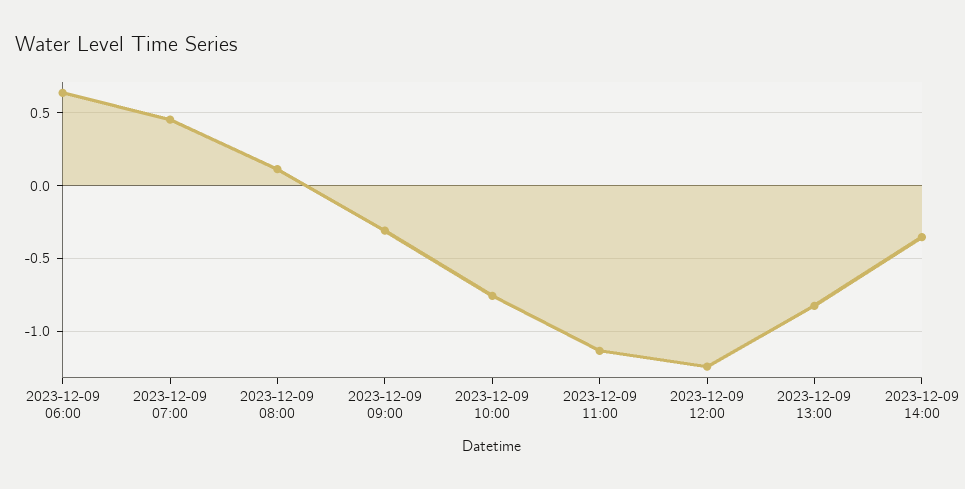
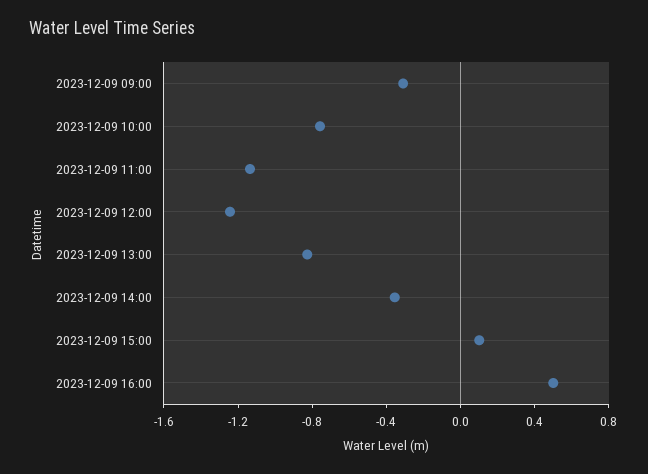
2023-12-09 06:00: 0.65 -> none
2023-12-09 07:00: 0.45 -> none
2023-12-09 08:00: 0.1 -> none
2023-12-09 15:00: none -> 0.1
2023-12-09 16:00: none -> 0.5

